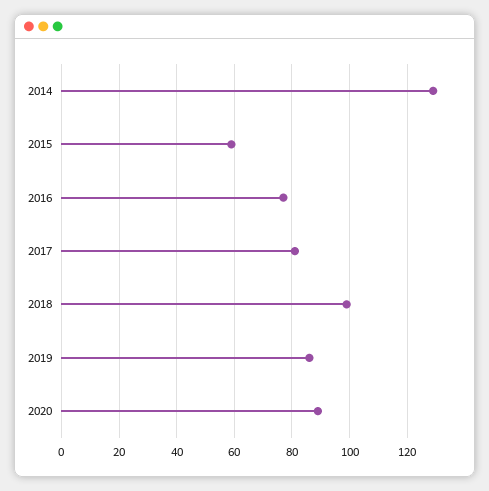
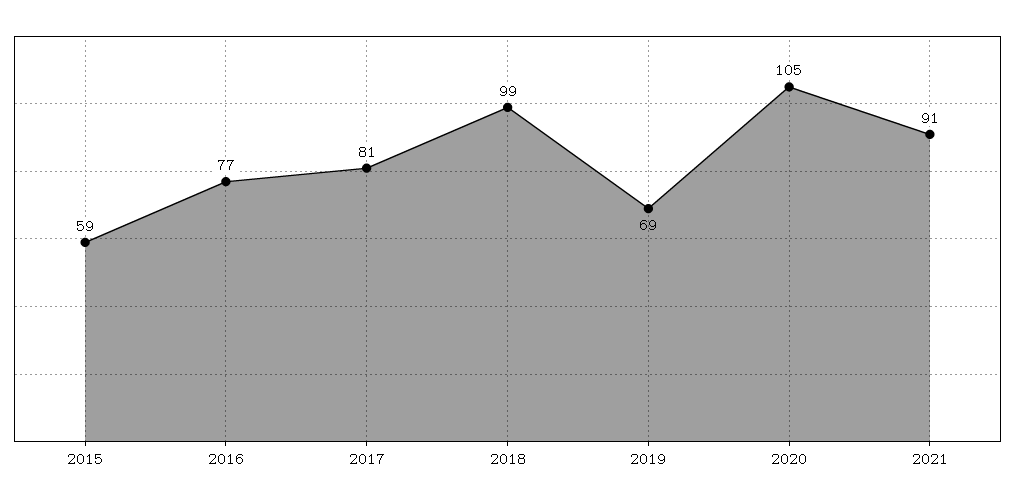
2014: 130 -> none
2019: 85 -> 69
2020: 90 -> 105
2021: none -> 91

